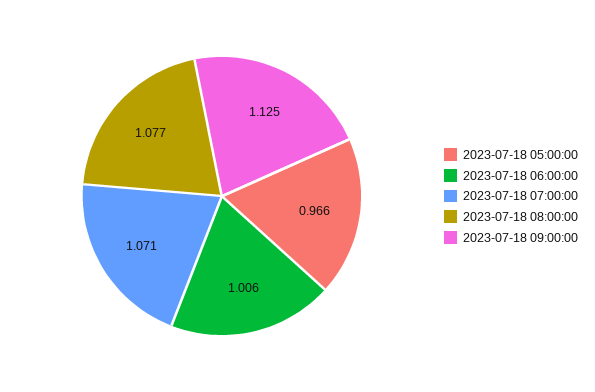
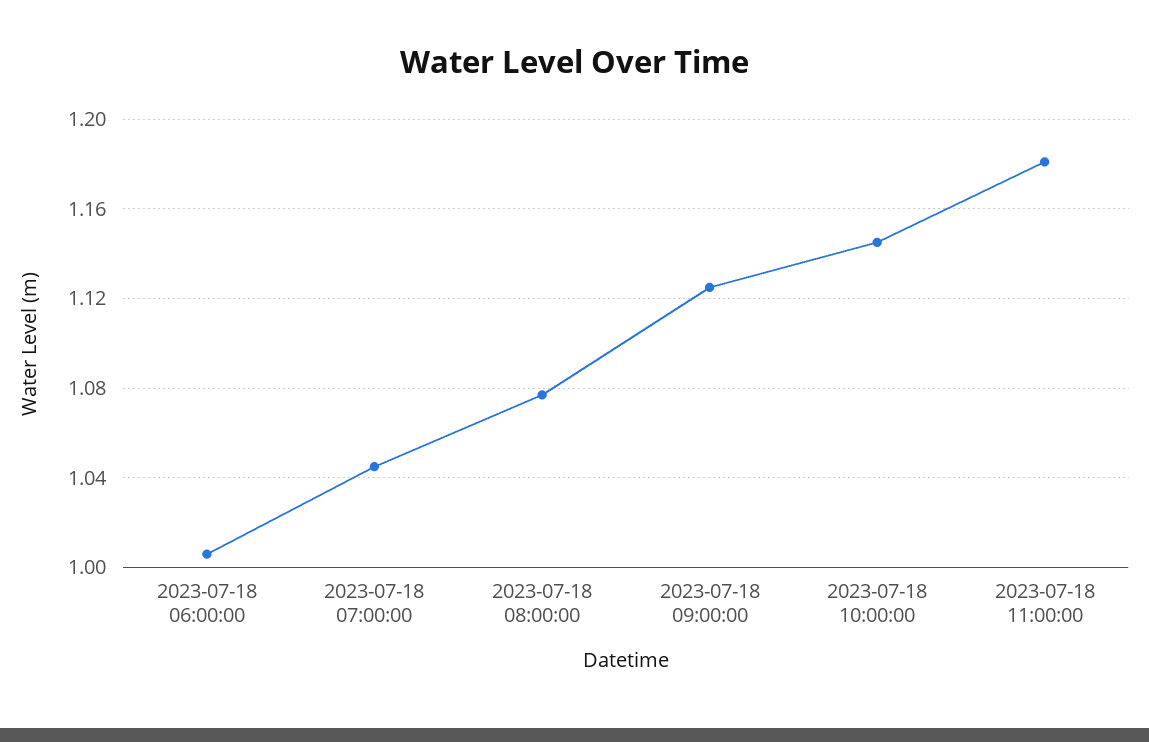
2023-07-18 05:00:00: 0.966 -> none
2023-07-18 07:00:00: 1.071 -> 1.045
2023-07-18 10:00:00: none -> 1.145
2023-07-18 11:00:00: none -> 1.18

